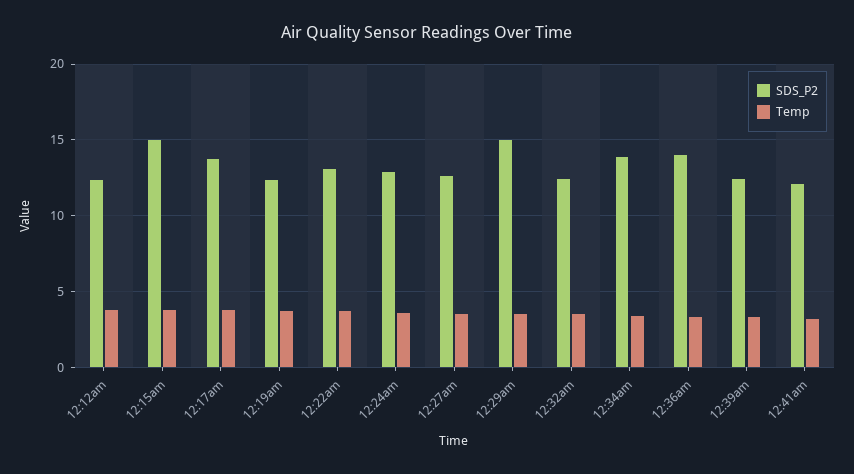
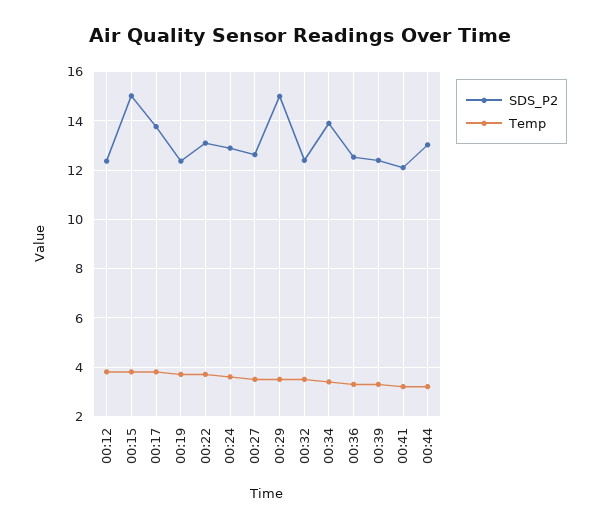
SDS_P2, 12:36am: 14 -> 12.5
SDS_P2, 00:44: none -> 13
Temp, 00:44: none -> 3.25

